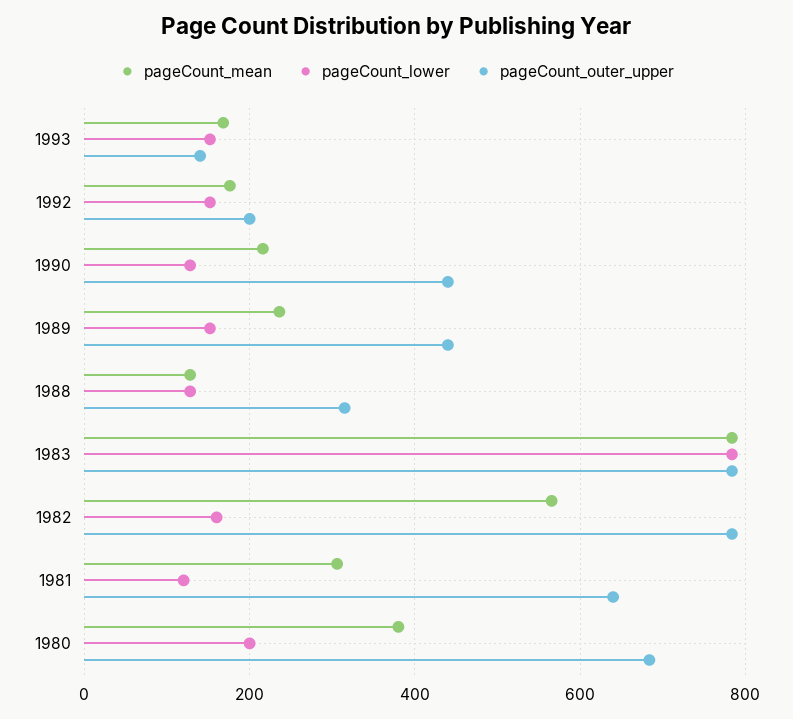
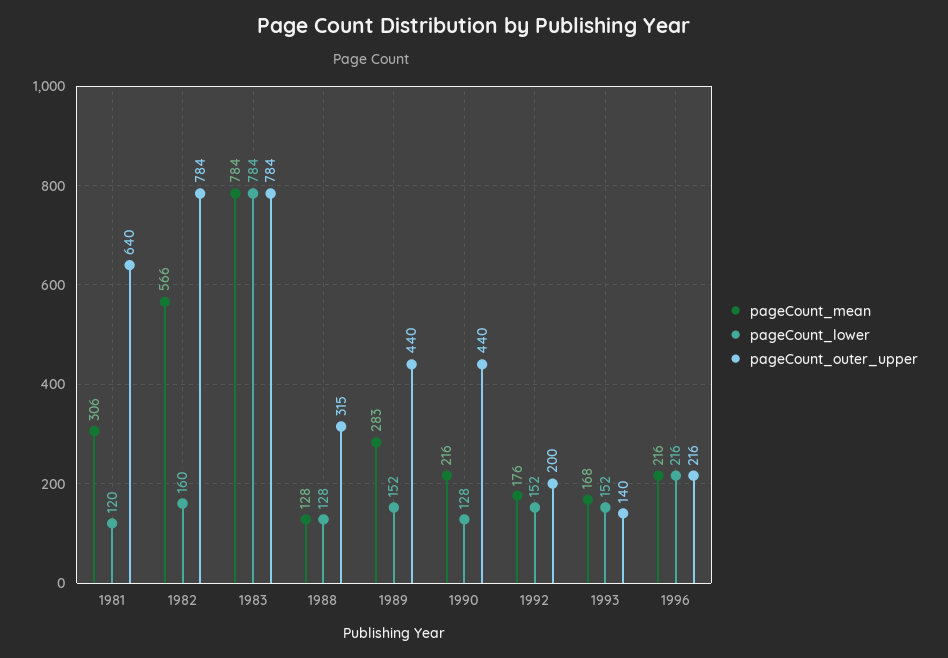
pageCount_mean, 1989: 240 -> 283
pageCount_mean, 1980: 380 -> none
pageCount_lower, 1980: 200 -> none
pageCount_outer_upper, 1980: 680 -> none
pageCount_mean, 1996: none -> 216
pageCount_lower, 1996: none -> 216
pageCount_outer_upper, 1996: none -> 216

